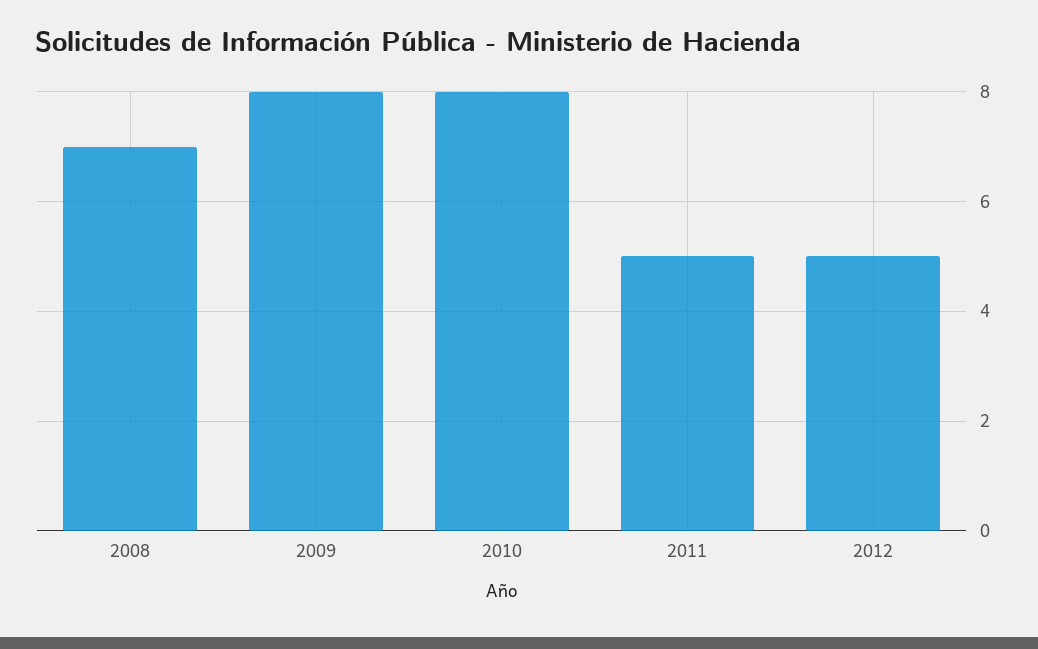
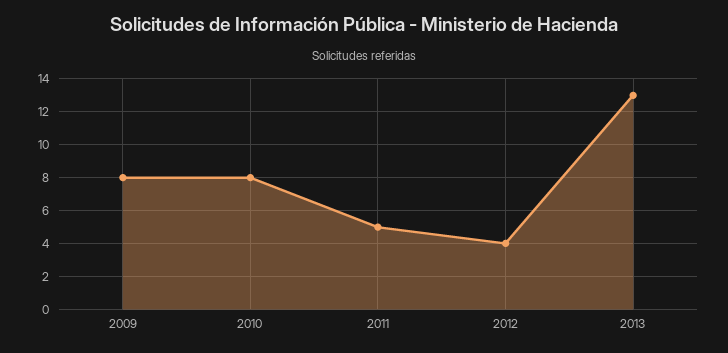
2008: 7 -> none
2012: 5 -> 4
2013: none -> 13

